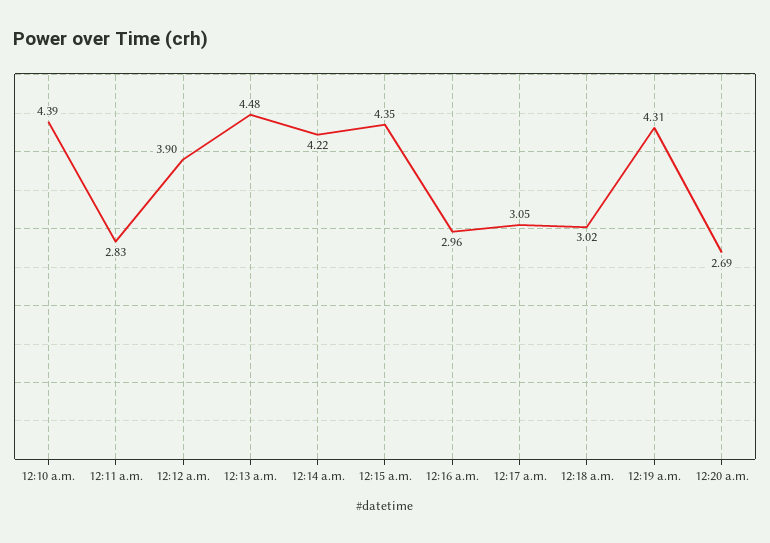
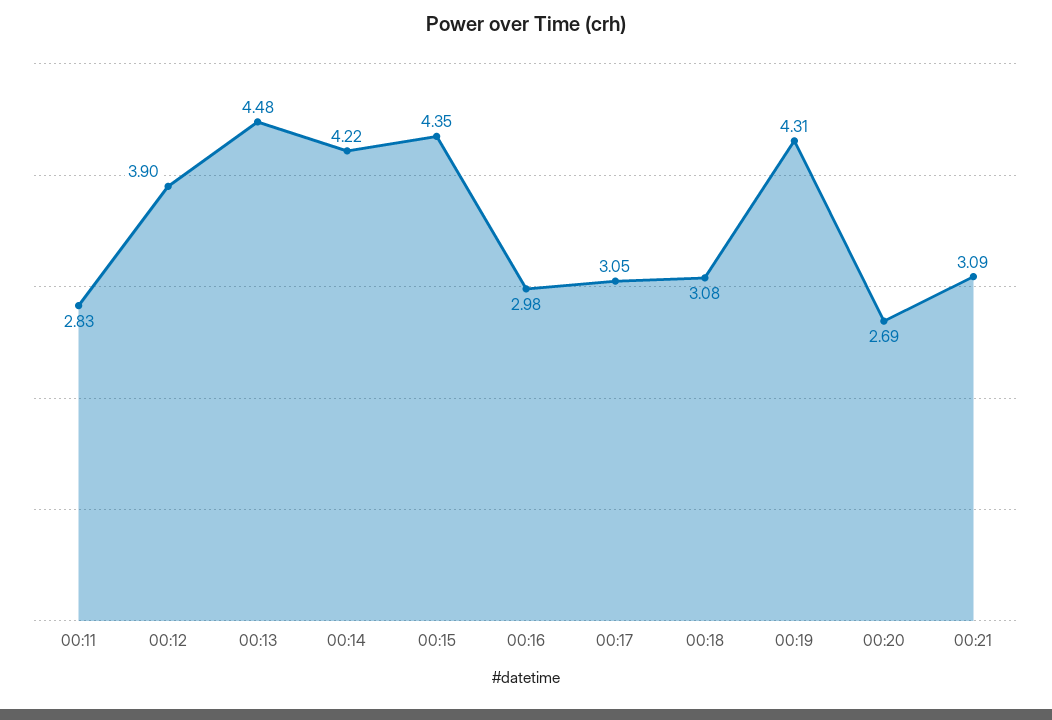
12:10 a.m.: 4.39 -> none
12:16 a.m.: 2.96 -> 2.98
12:18 a.m.: 3.02 -> 3.08
00:21: none -> 3.09

